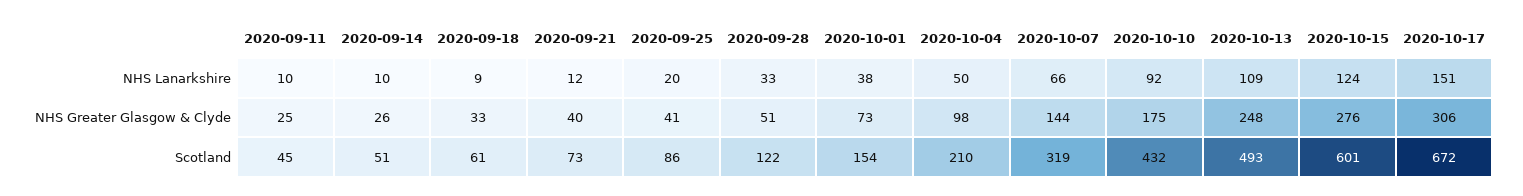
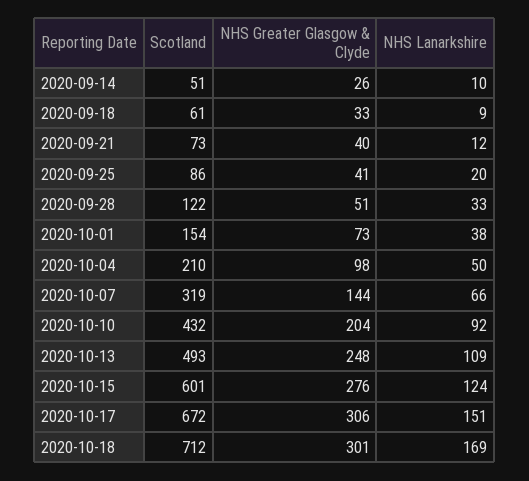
2020-09-11, NHS Lanarkshire: 10 -> none
2020-09-11, NHS Greater Glasgow & Clyde: 25 -> none
2020-10-10, NHS Greater Glasgow & Clyde: 175 -> 204
2020-09-11, Scotland: 45 -> none
2020-10-18, Scotland: none -> 712
2020-10-18, NHS Greater Glasgow & Clyde: none -> 301
2020-10-18, NHS Lanarkshire: none -> 169

